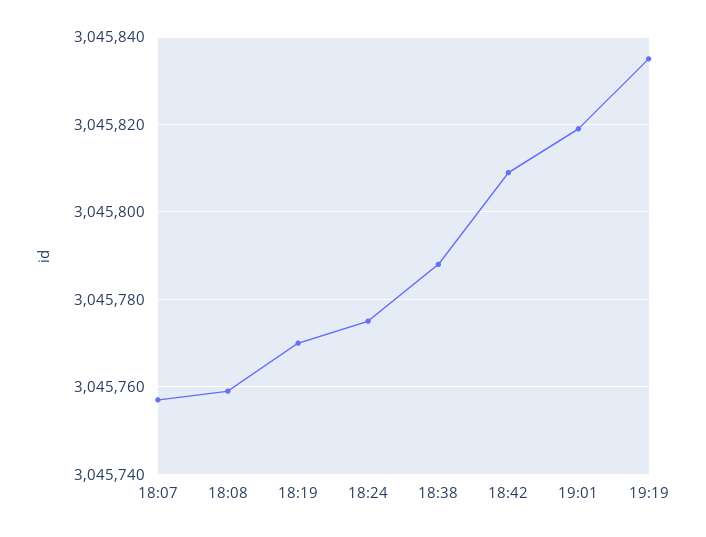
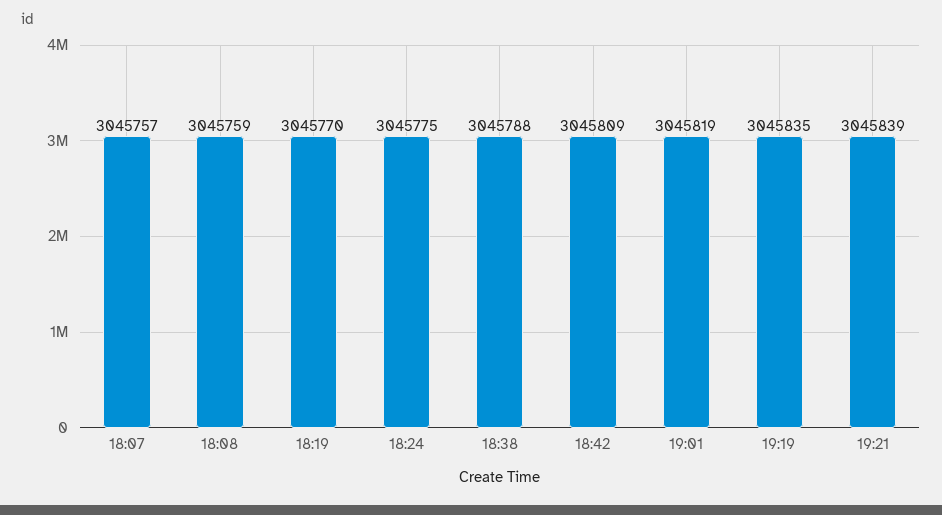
19:21: none -> 3045839

